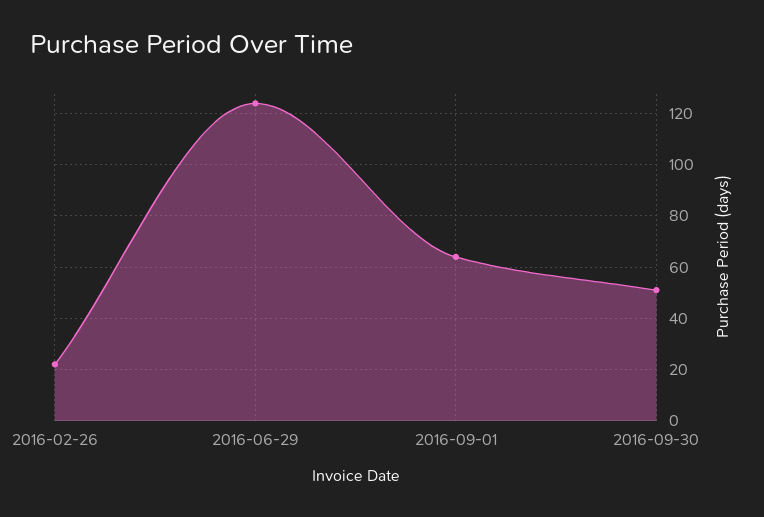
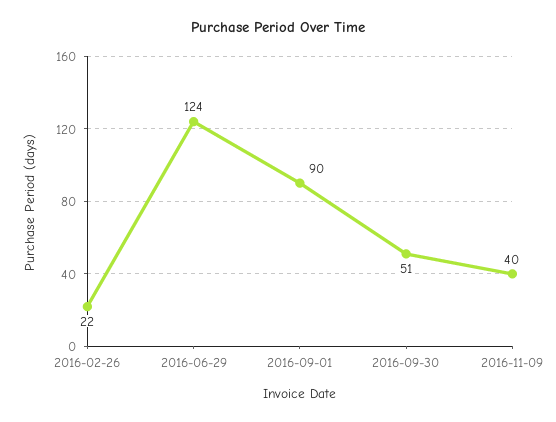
2016-09-01: 65 -> 90
2016-11-09: none -> 40

